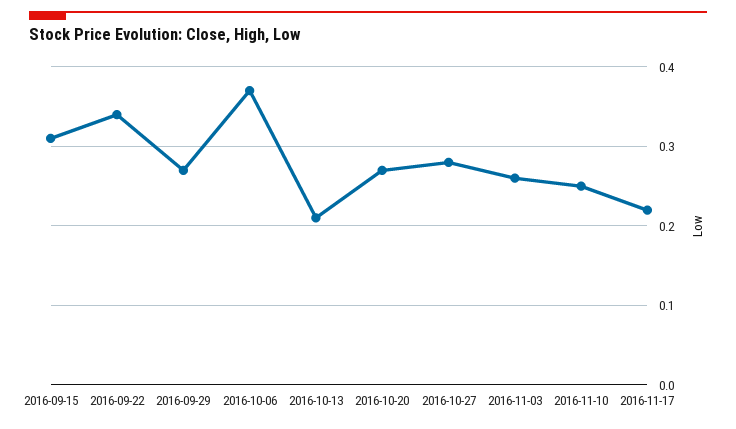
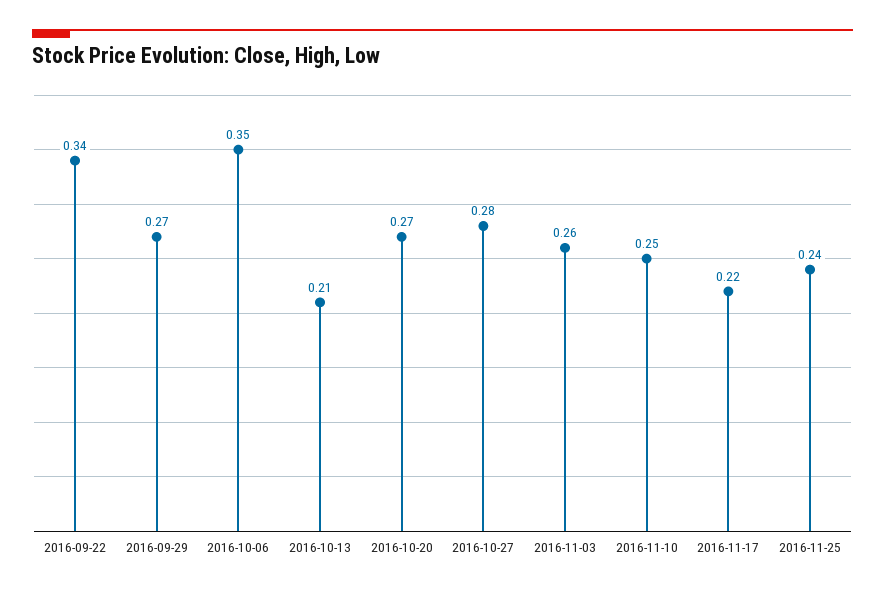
2016-09-15: 0.31 -> none
2016-10-06: 0.37 -> 0.35
2016-11-25: none -> 0.24

